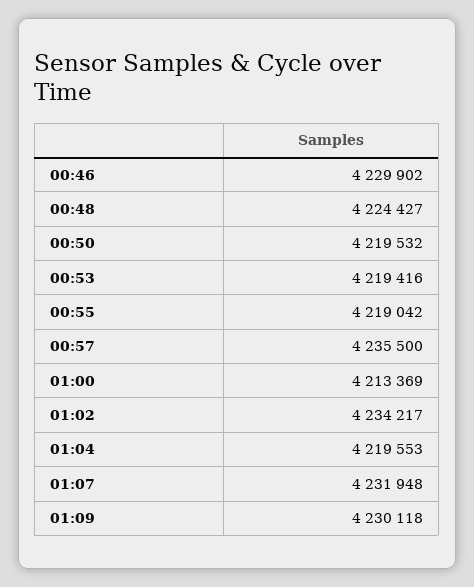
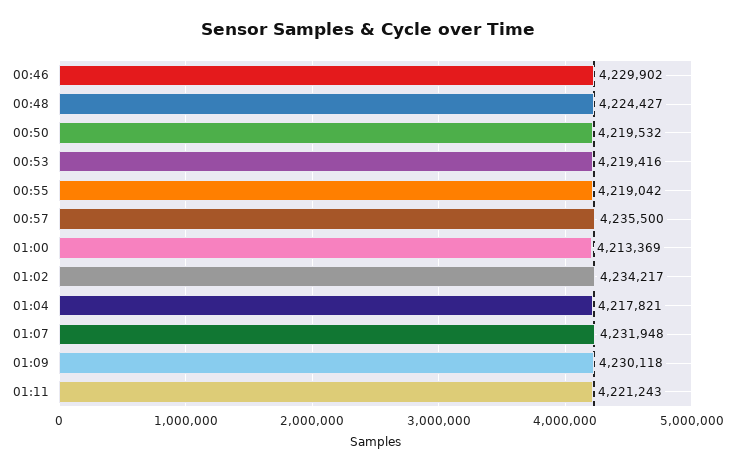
01:04: 4219553 -> 4217821
01:11: none -> 4221243

